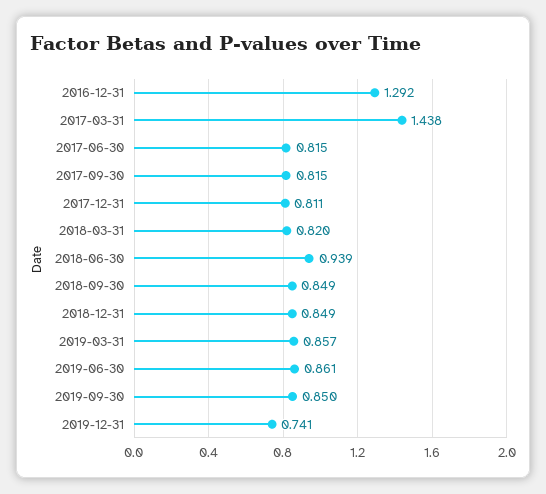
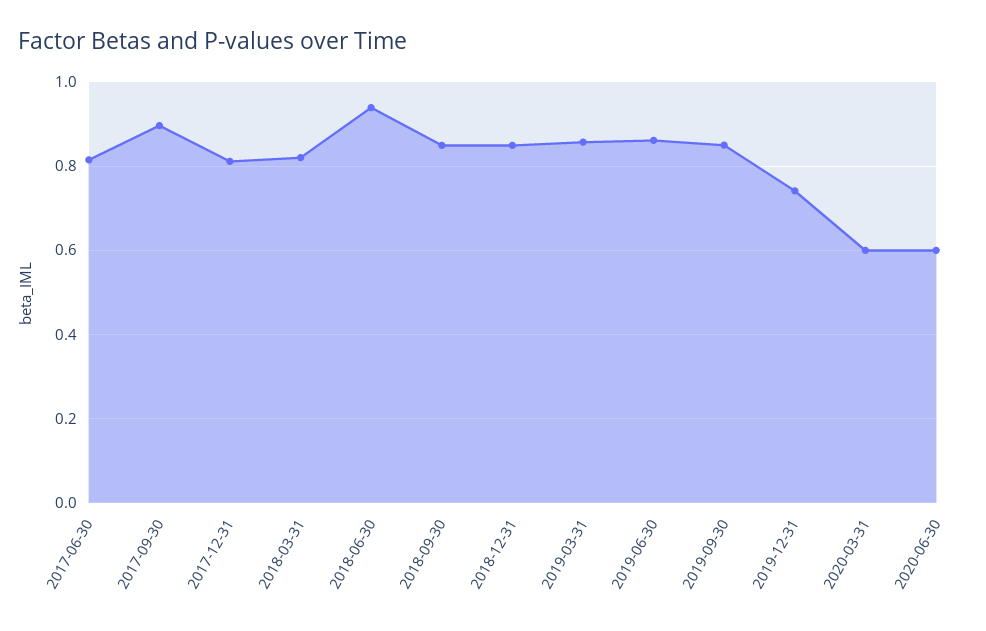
2016-12-31: 1.292 -> none
2017-03-31: 1.438 -> none
2017-09-30: 0.815 -> 0.9
2020-03-31: none -> 0.6
2020-06-30: none -> 0.6

